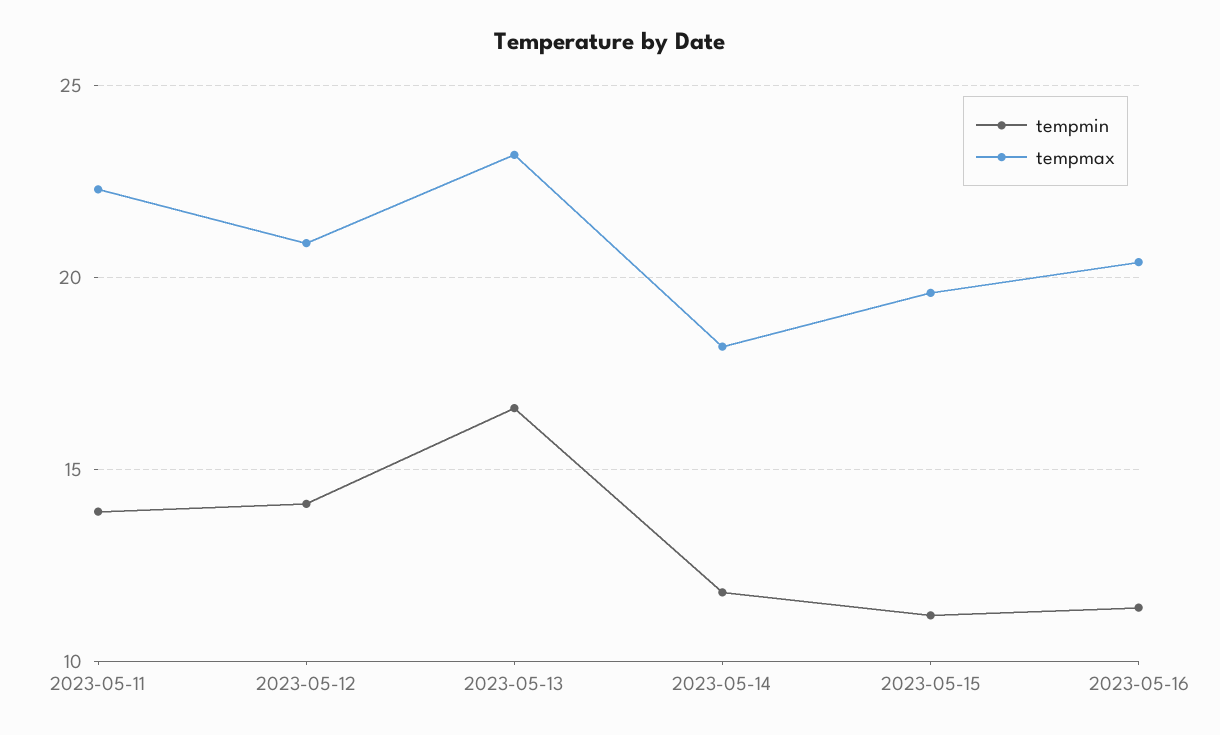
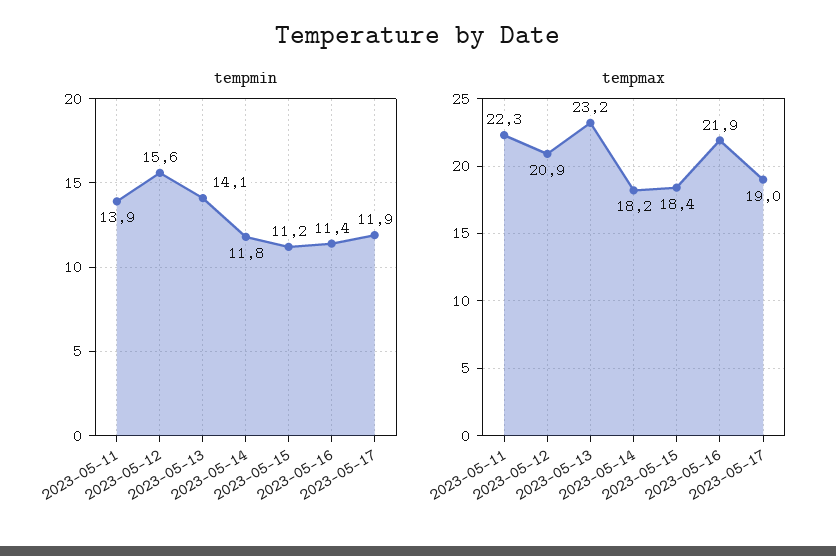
tempmin, 2023-05-12: 14 -> 15.6
tempmin, 2023-05-13: 16.5 -> 14.1
tempmax, 2023-05-15: 19.5 -> 18.4
tempmax, 2023-05-16: 20.5 -> 21.9
tempmin, 2023-05-17: none -> 11.9
tempmax, 2023-05-17: none -> 19

